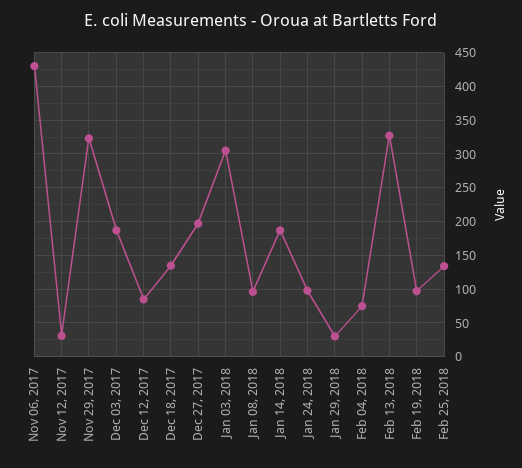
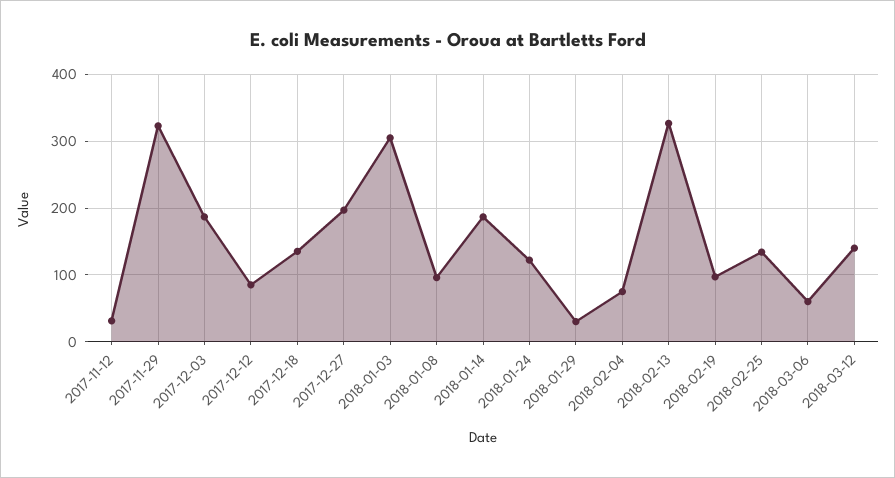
Nov 06, 2017: 430 -> none
Jan 24, 2018: 100 -> 120
2018-03-06: none -> 60
2018-03-12: none -> 140

